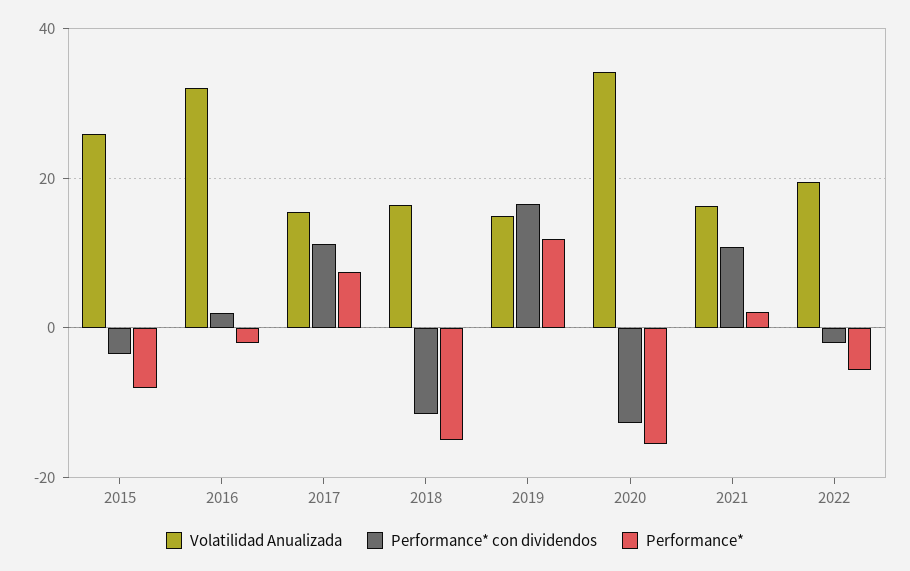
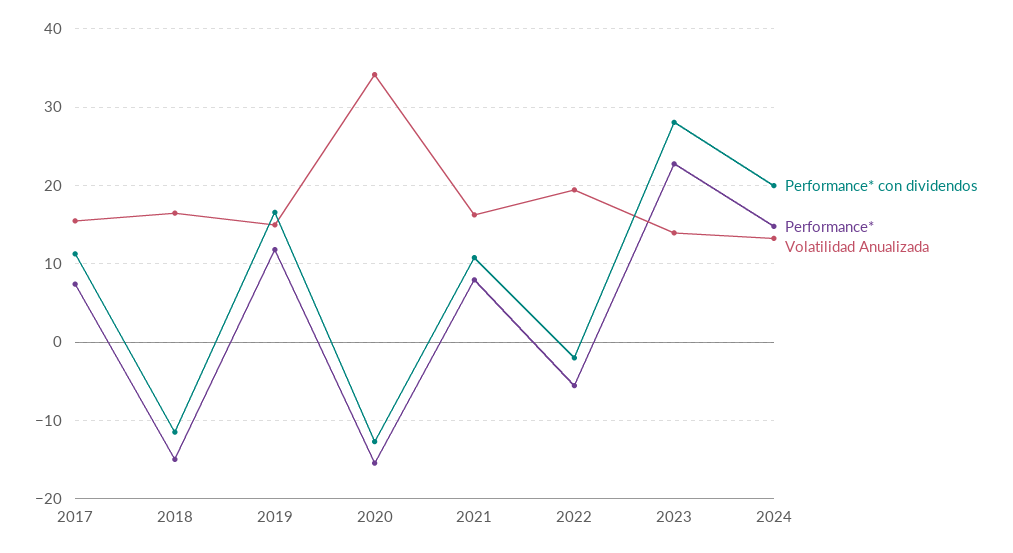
Volatilidad Anualizada, 2015: 26 -> none
Performance* con dividendos, 2015: -4 -> none
Performance*, 2015: -8 -> none
Volatilidad Anualizada, 2016: 32 -> none
Performance* con dividendos, 2016: 2 -> none
Performance*, 2016: -2 -> none
Performance*, 2021: 2 -> 8
Performance* con dividendos, 2023: none -> 28
Performance*, 2023: none -> 23
Volatilidad Anualizada, 2023: none -> 14
Performance* con dividendos, 2024: none -> 20
Performance*, 2024: none -> 15
Volatilidad Anualizada, 2024: none -> 13

